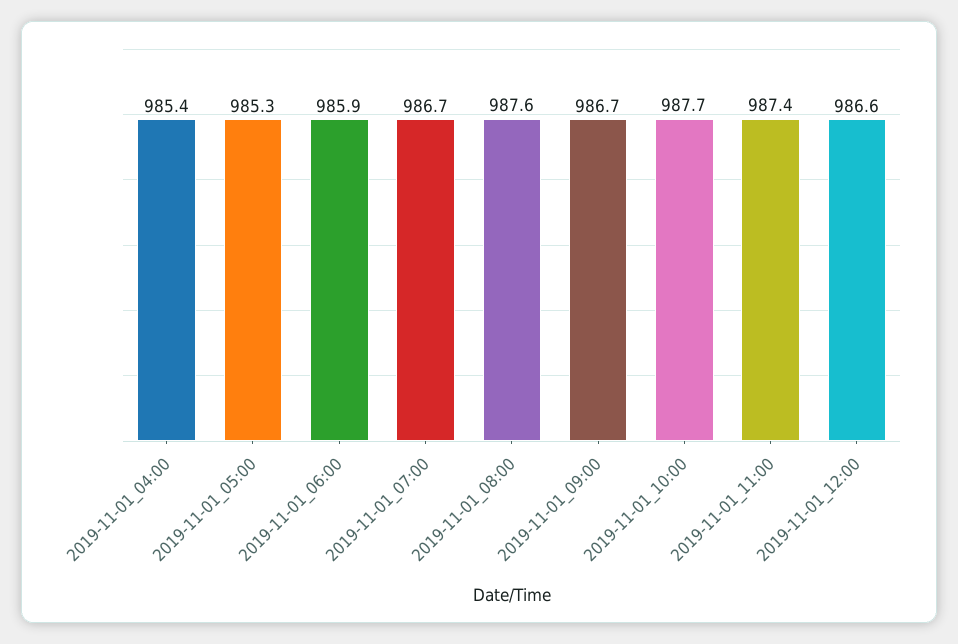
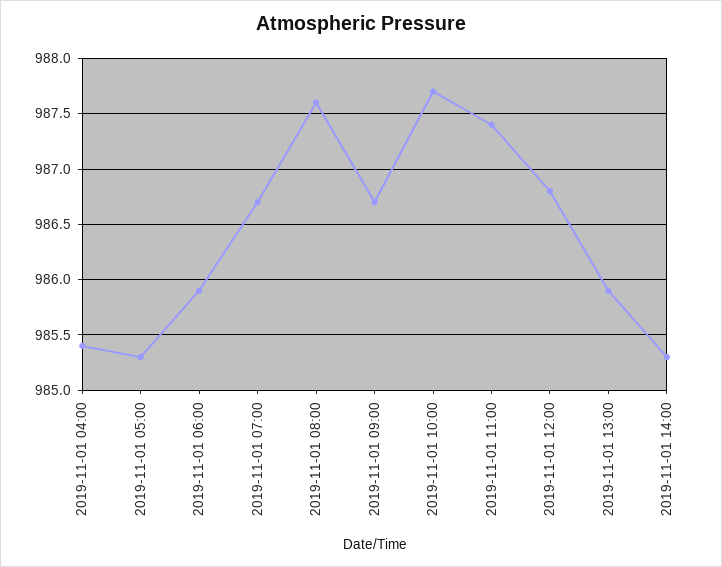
2019-11-01_12:00: 986.6 -> 986.8
2019-11-01 13:00: none -> 985.9
2019-11-01 14:00: none -> 985.3

